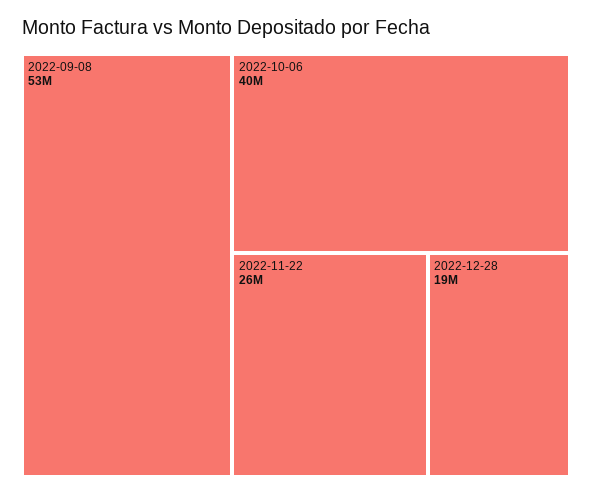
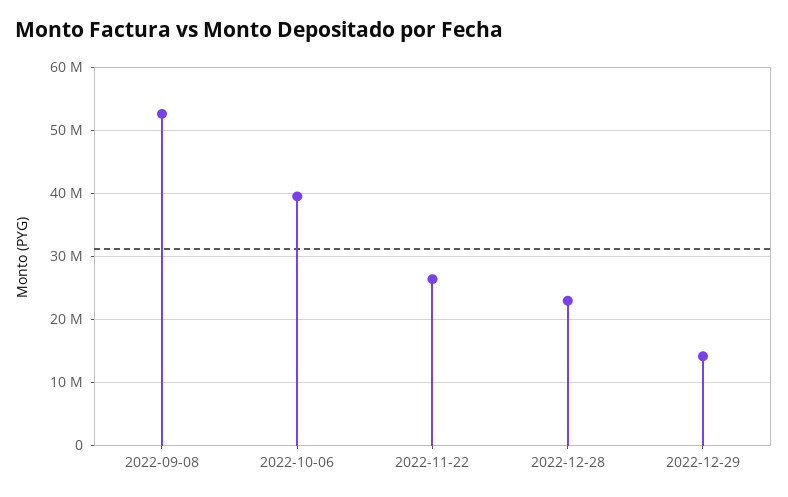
2022-12-28: 19000000 -> 23000000
2022-12-29: none -> 14000000

